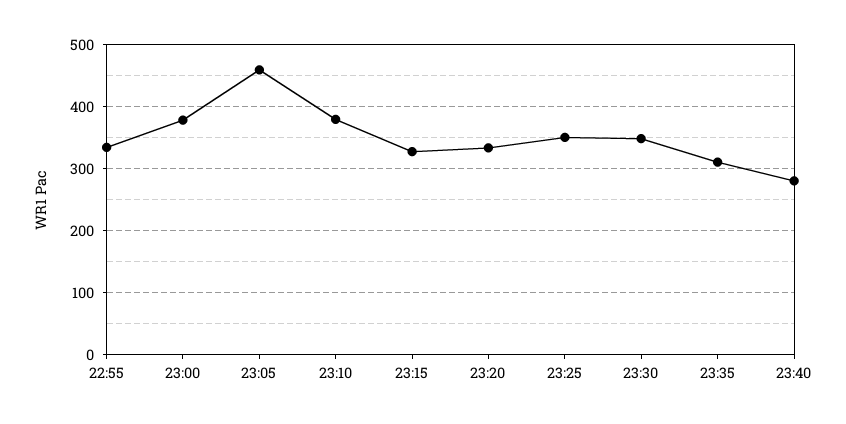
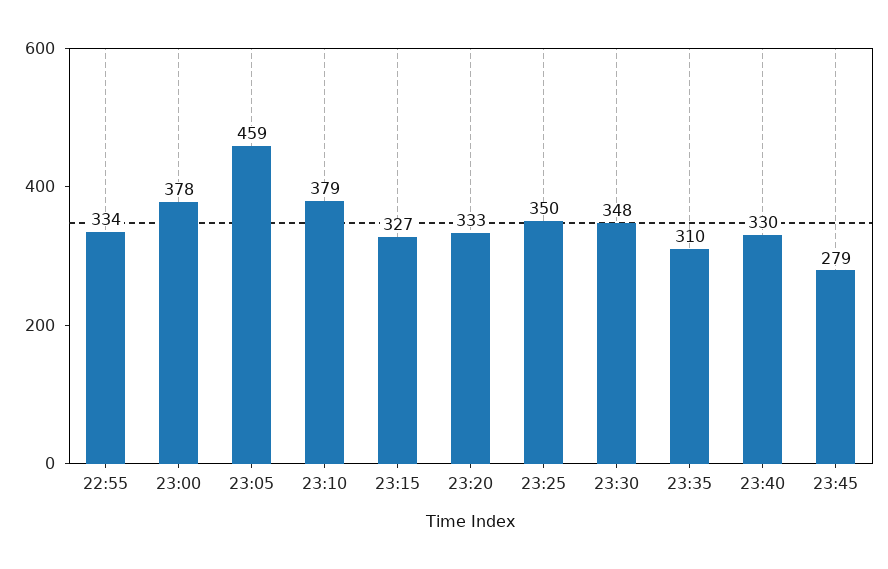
23:40: 280 -> 330
23:45: none -> 279

